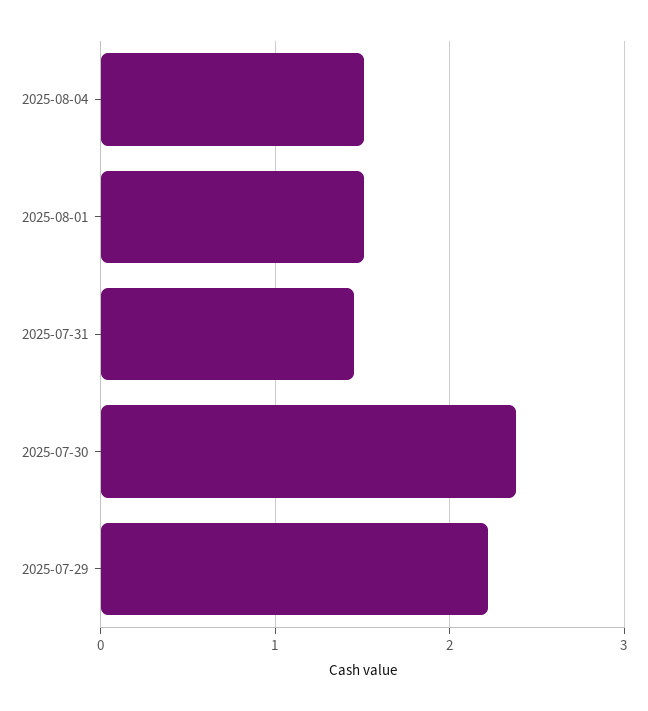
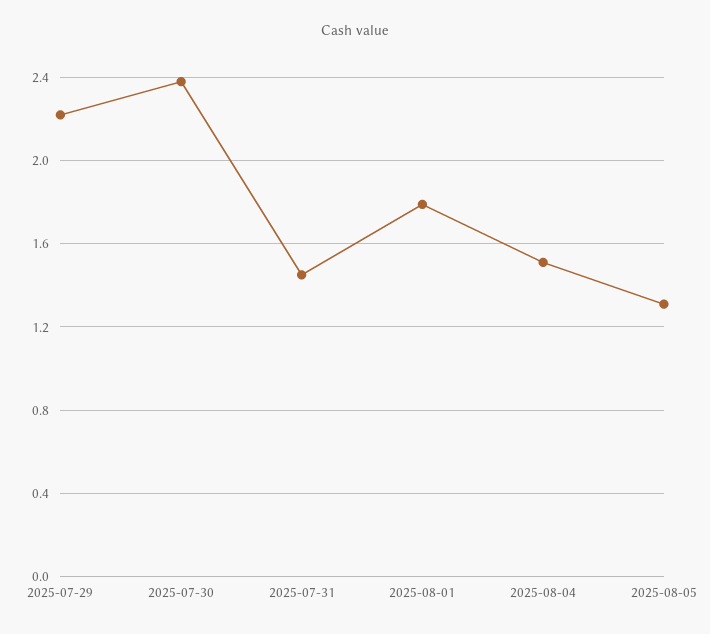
2025-08-01: 1.5 -> 1.8
2025-08-05: none -> 1.3

